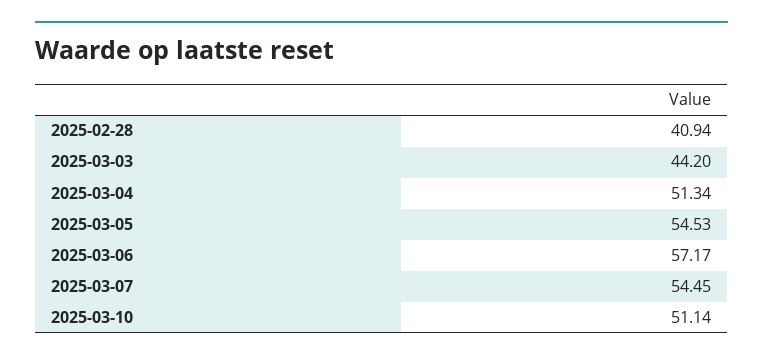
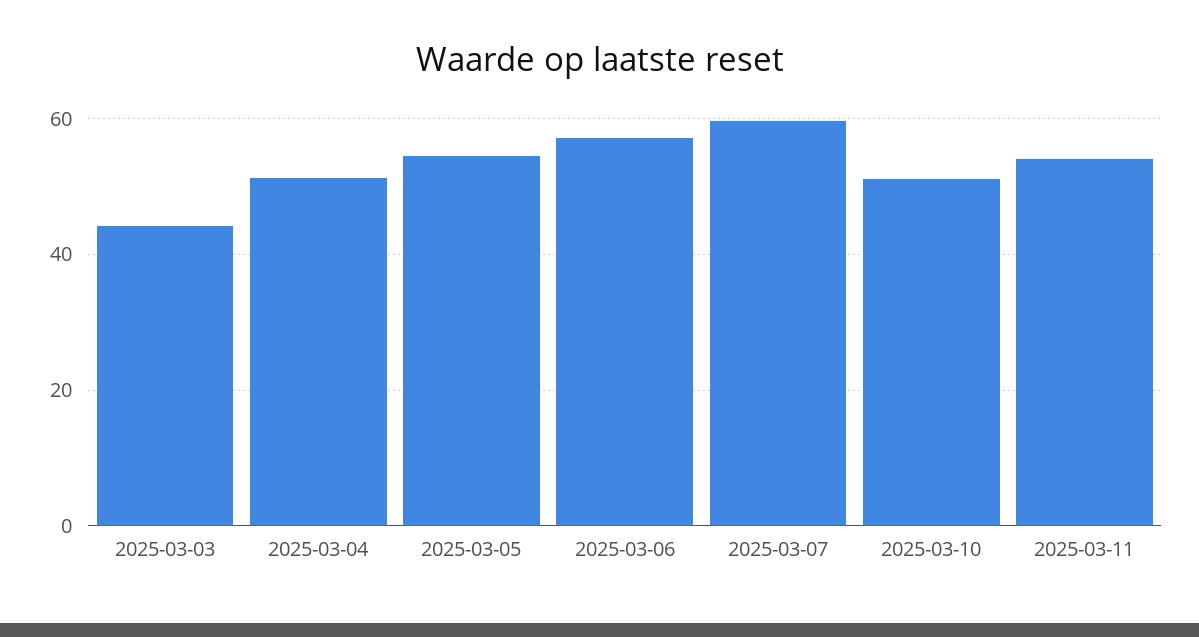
2025-02-28: 40.94 -> none
2025-03-07: 54.45 -> 60
2025-03-11: none -> 54

